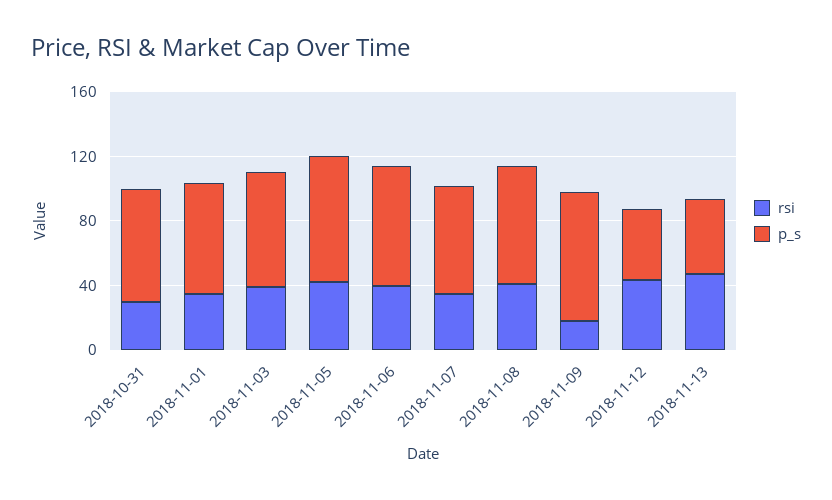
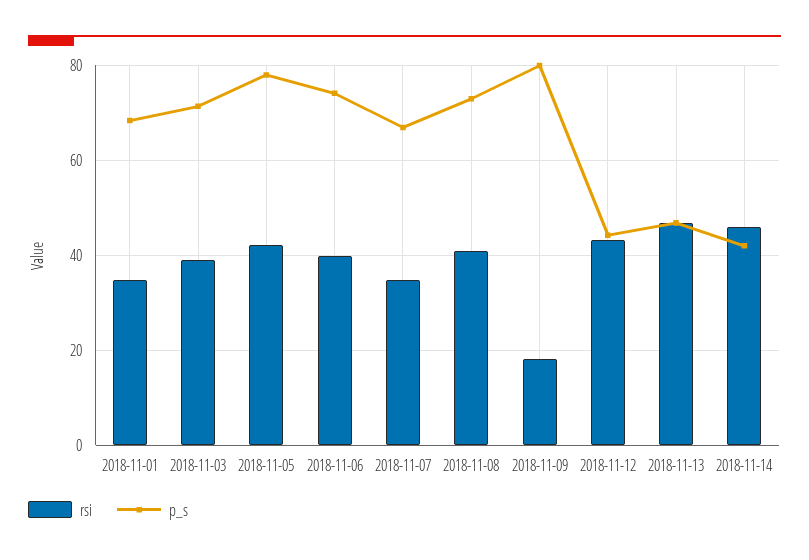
rsi, 2018-10-31: 30 -> none
p_s, 2018-10-31: 70 -> none
rsi, 2018-11-14: none -> 46
p_s, 2018-11-14: none -> 42

